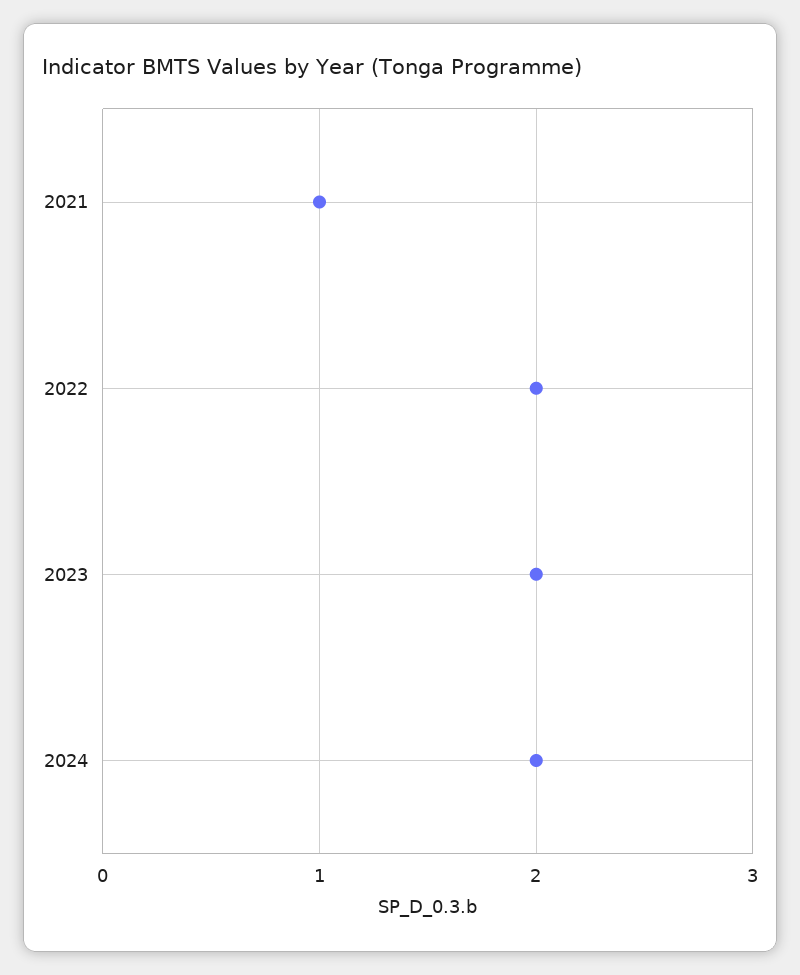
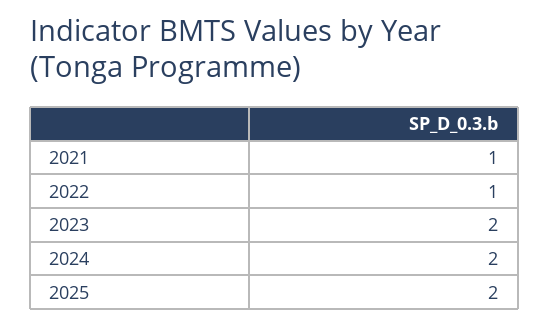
2022: 2 -> 1
2025: none -> 2

